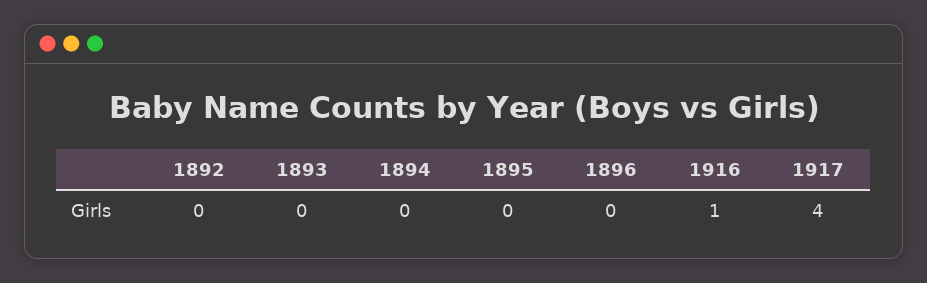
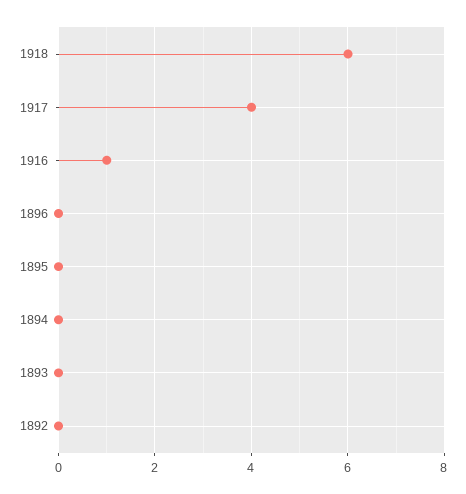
1918: none -> 6

